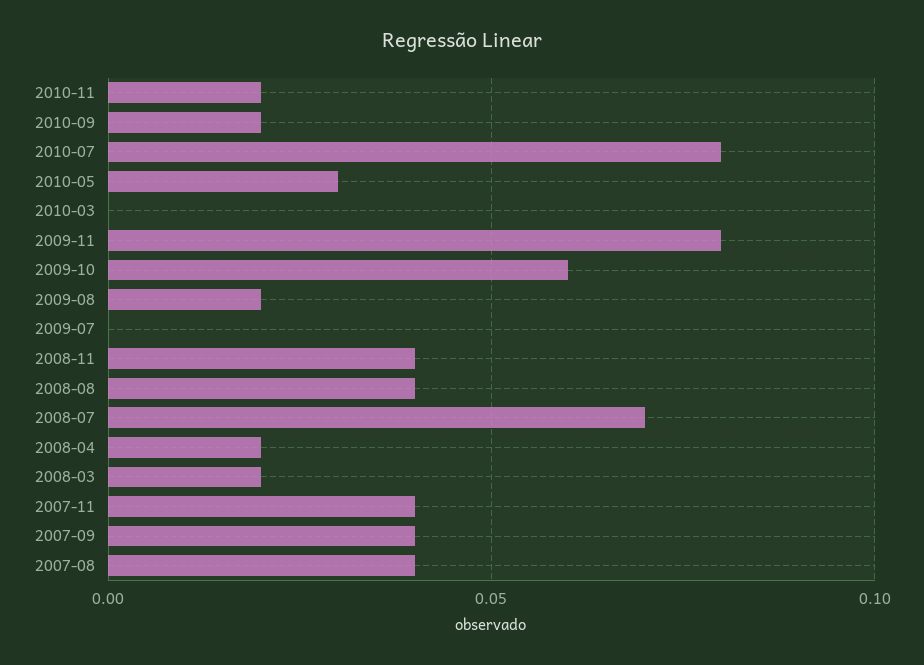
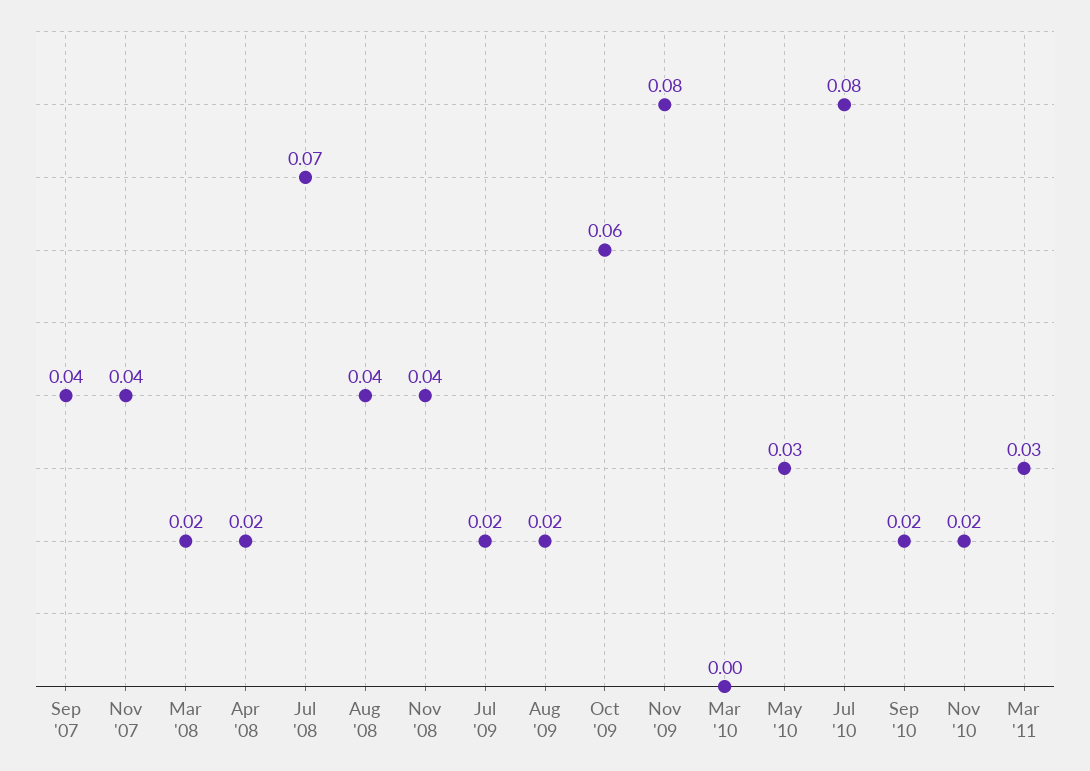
2009-07: 0 -> 0.02
2007-08: 0.04 -> none
Mar '11: none -> 0.03

